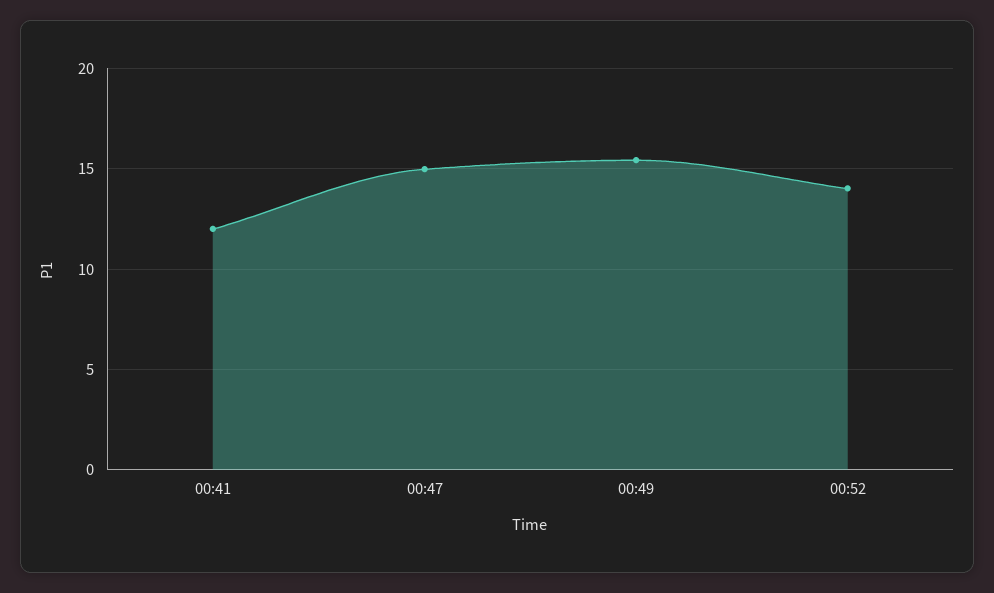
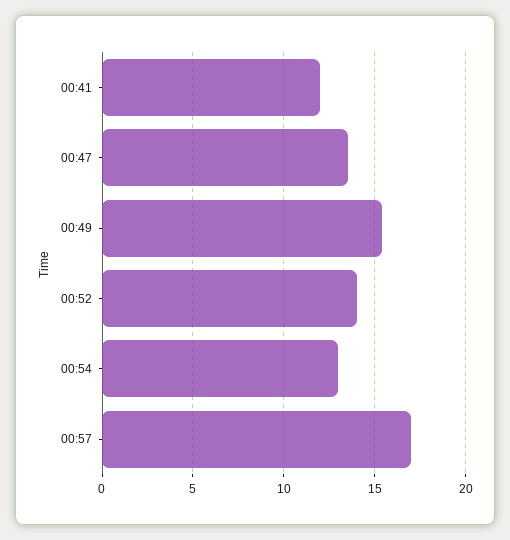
00:47: 15 -> 13.5
00:54: none -> 13
00:57: none -> 17

